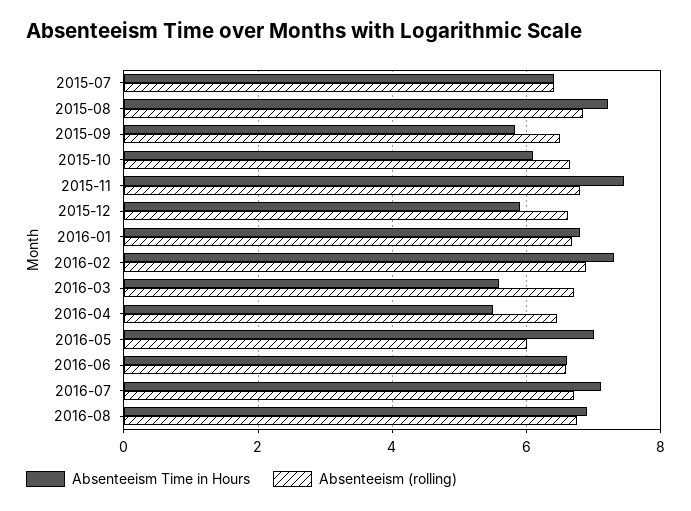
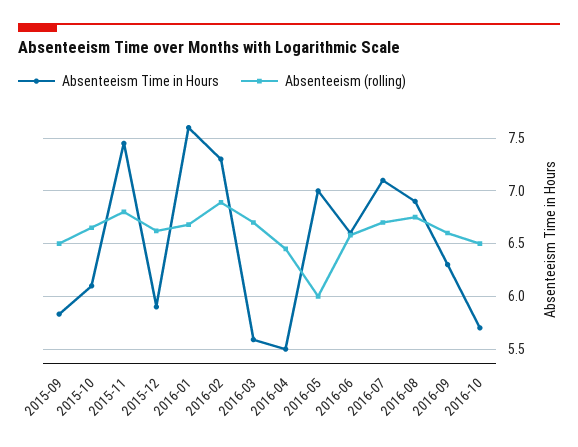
Absenteeism Time in Hours, 2015-07: 6.4 -> none
Absenteeism (rolling), 2015-07: 6.4 -> none
Absenteeism Time in Hours, 2015-08: 7.2 -> none
Absenteeism (rolling), 2015-08: 6.8 -> none
Absenteeism Time in Hours, 2016-01: 6.8 -> 7.6
Absenteeism Time in Hours, 2016-09: none -> 6.3
Absenteeism (rolling), 2016-09: none -> 6.6
Absenteeism Time in Hours, 2016-10: none -> 5.7
Absenteeism (rolling), 2016-10: none -> 6.5

